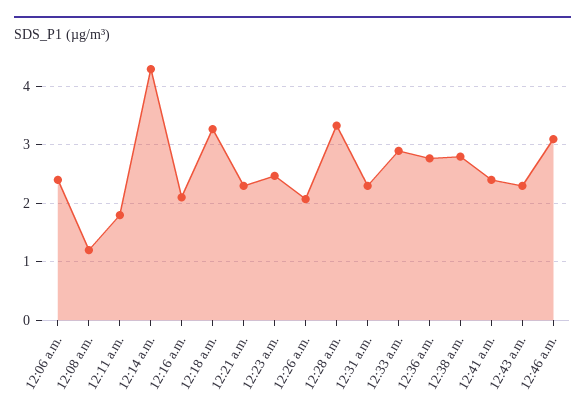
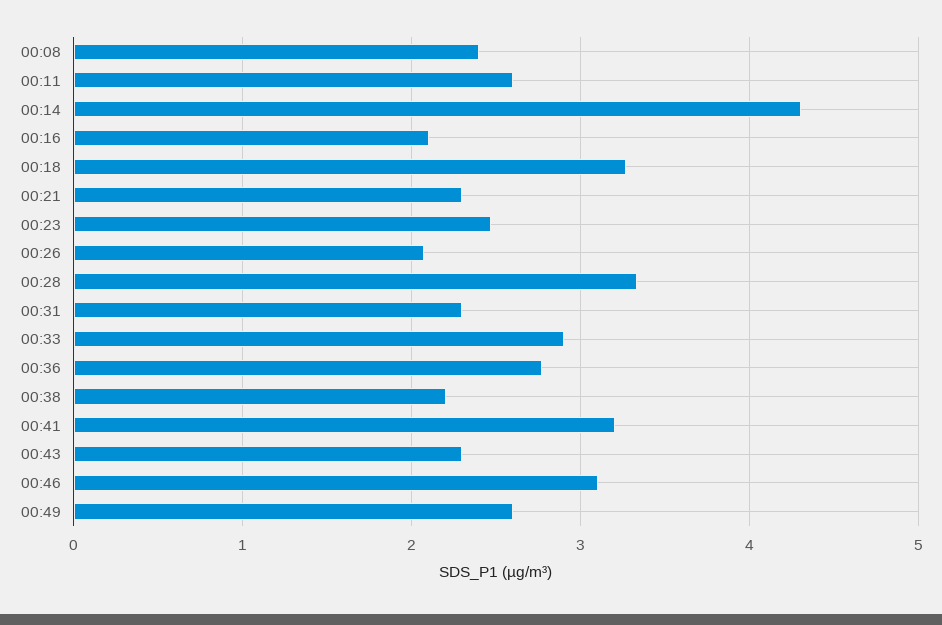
12:06 a.m.: 2.4 -> none
12:08 a.m.: 1.2 -> 2.4
12:11 a.m.: 1.8 -> 2.6
12:38 a.m.: 2.8 -> 2.2
12:41 a.m.: 2.4 -> 3.2
00:49: none -> 2.6

